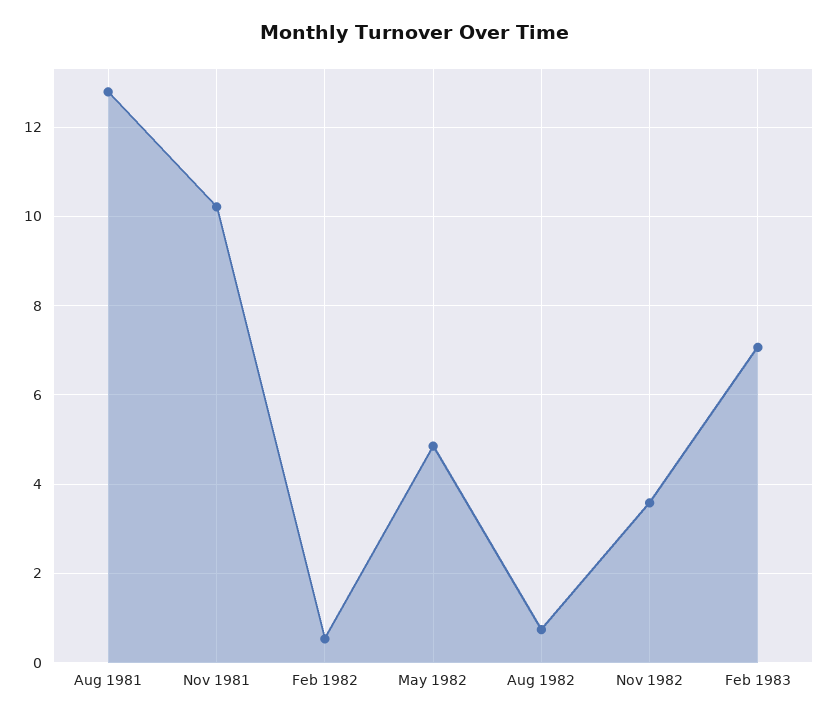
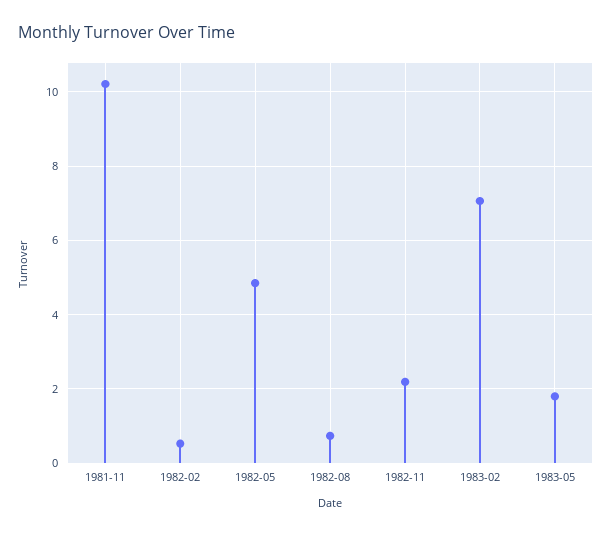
Aug 1981: 12.8 -> none
Nov 1982: 3.6 -> 2.2
1983-05: none -> 1.8

